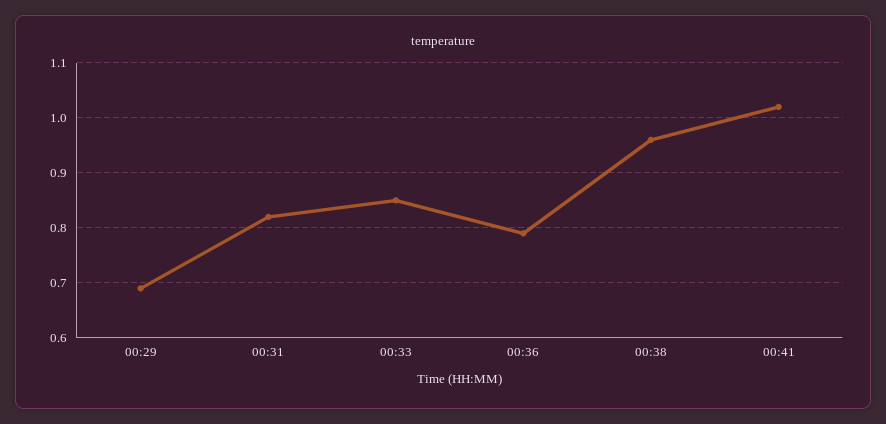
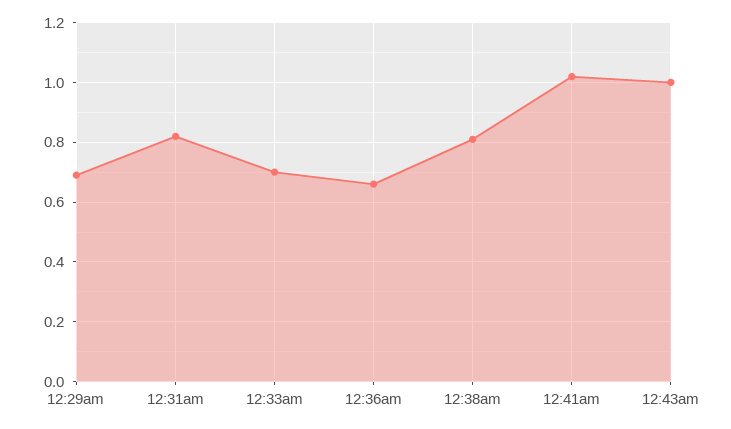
00:33: 0.85 -> 0.7
00:36: 0.8 -> 0.65
00:38: 0.95 -> 0.8
12:43am: none -> 1

